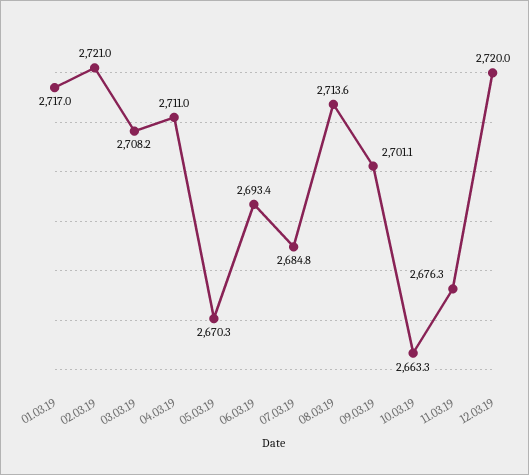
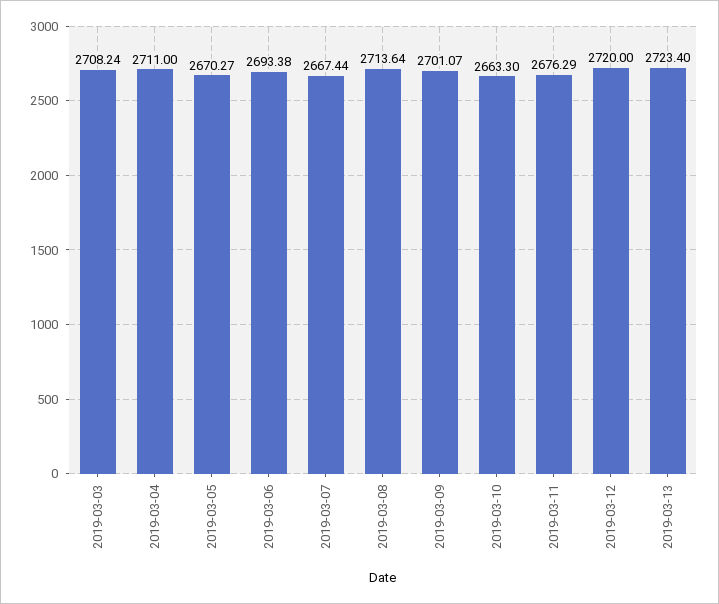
01.03.19: 2717 -> none
02.03.19: 2721 -> none
07.03.19: 2684.8 -> 2667.44
2019-03-13: none -> 2723.4

